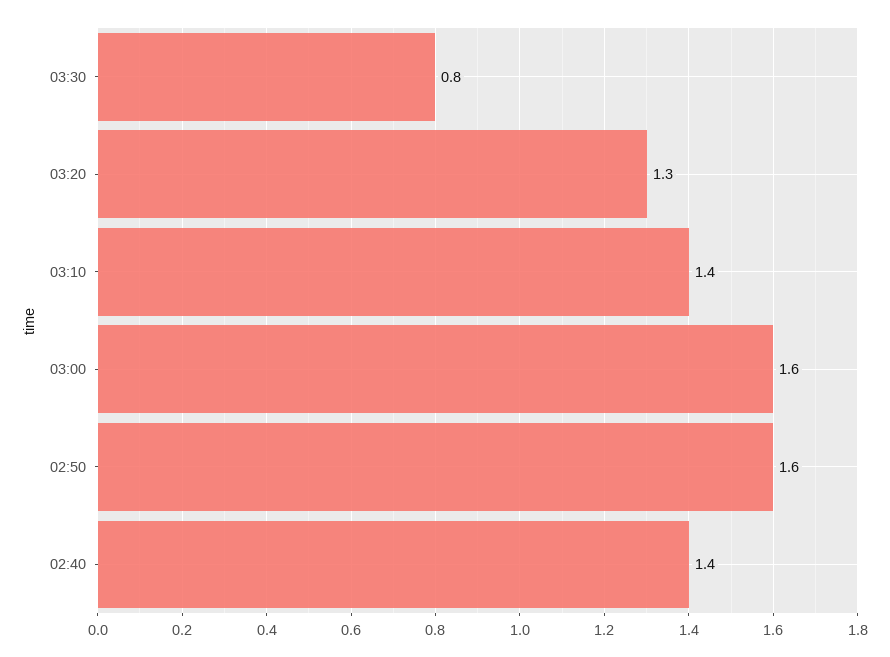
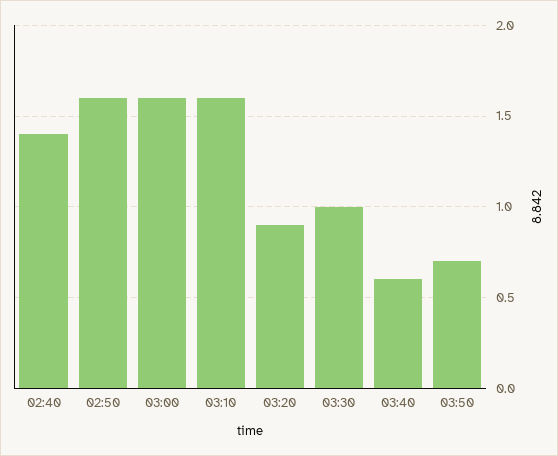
03:30: 0.8 -> 1
03:20: 1.3 -> 0.9
03:10: 1.4 -> 1.6
03:40: none -> 0.6
03:50: none -> 0.7

